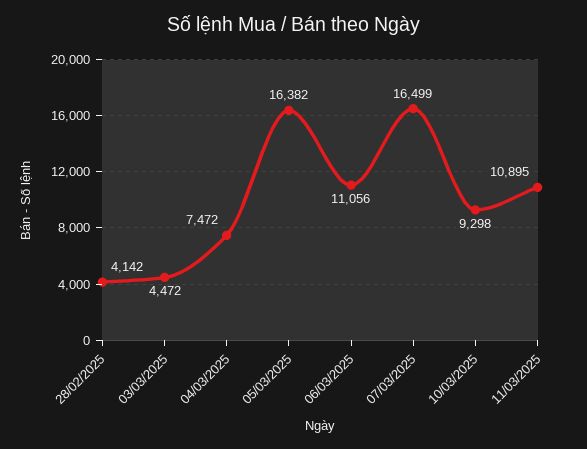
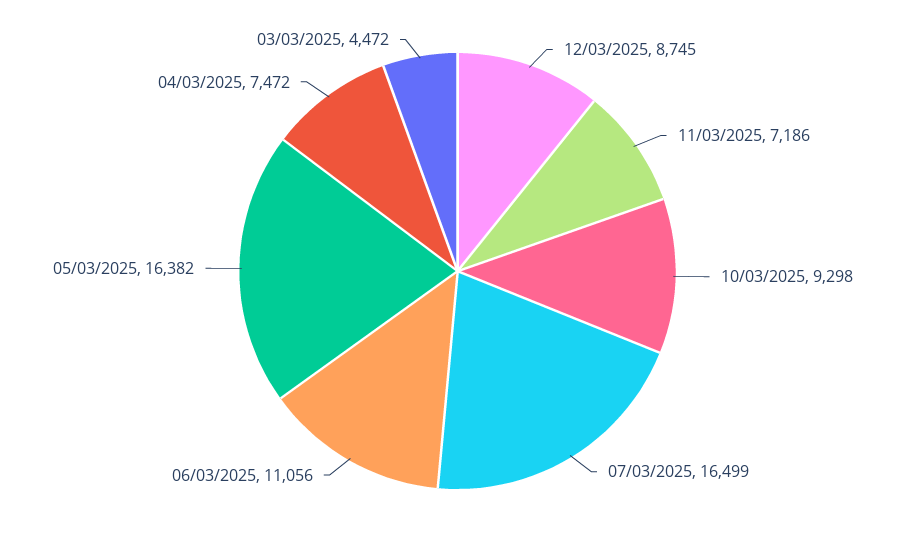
28/02/2025: 4142 -> none
11/03/2025: 10895 -> 7186
12/03/2025: none -> 8745

